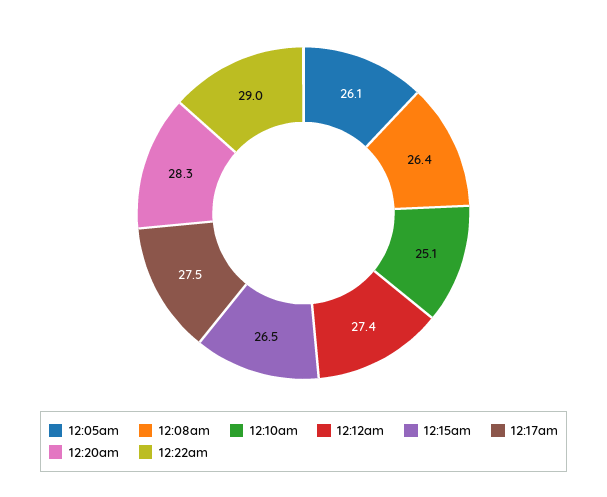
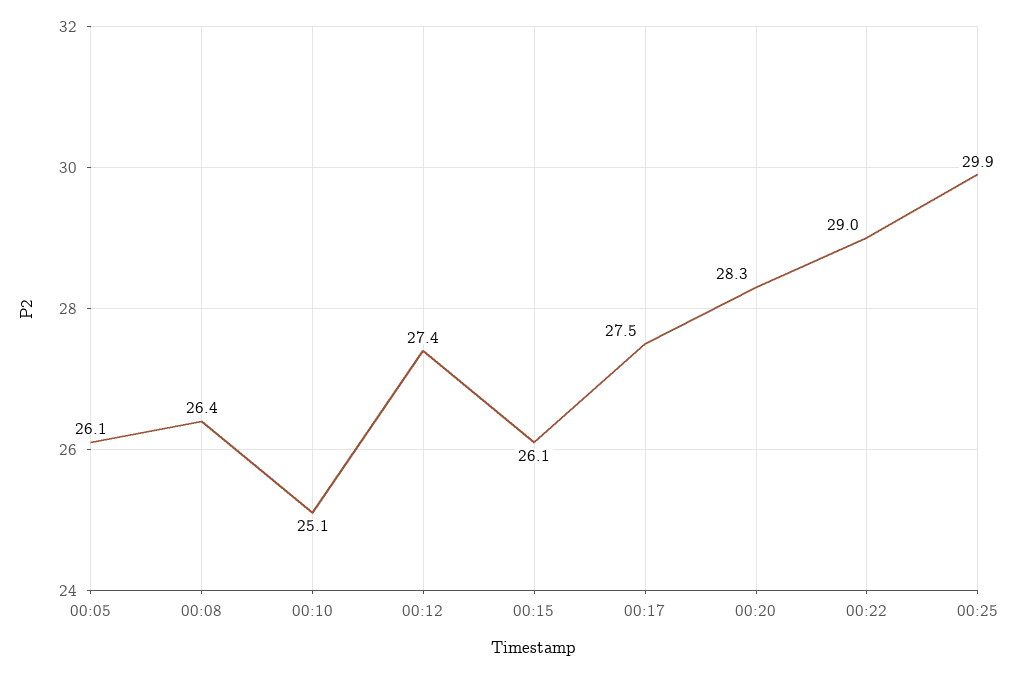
12:15am: 26.5 -> 26.1
00:25: none -> 29.9

